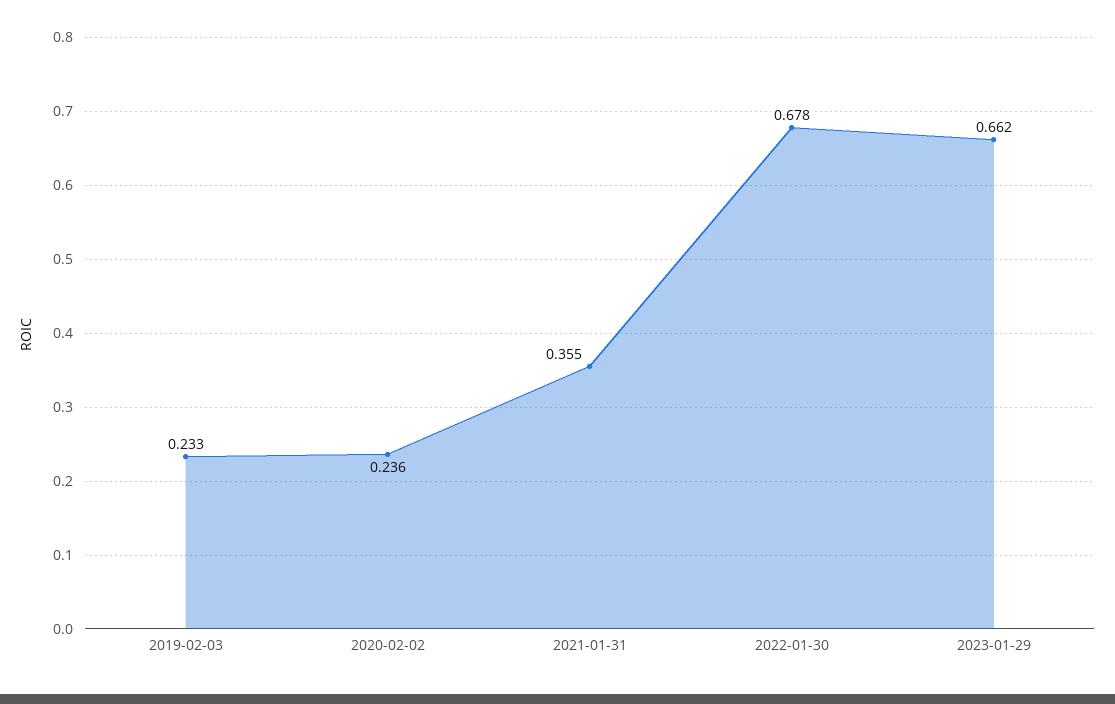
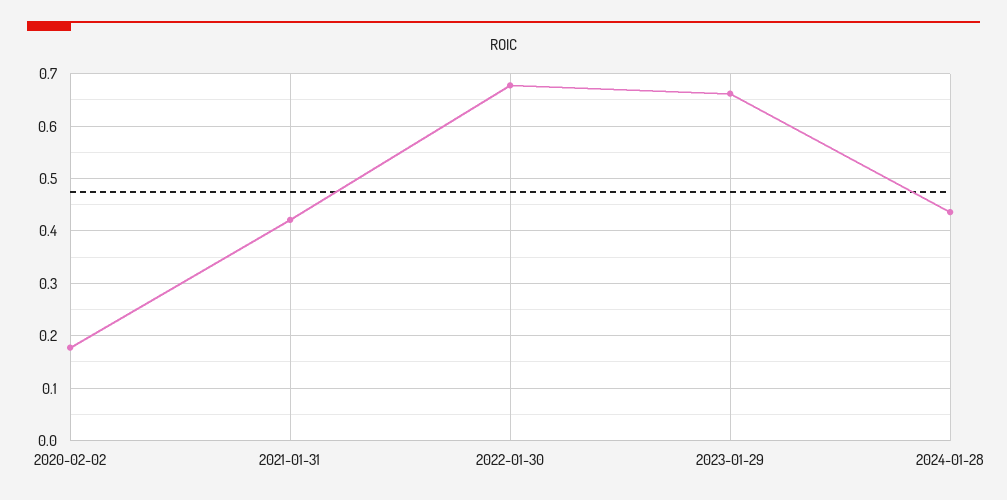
2019-02-03: 0.233 -> none
2020-02-02: 0.236 -> 0.18
2021-01-31: 0.355 -> 0.42
2024-01-28: none -> 0.44

